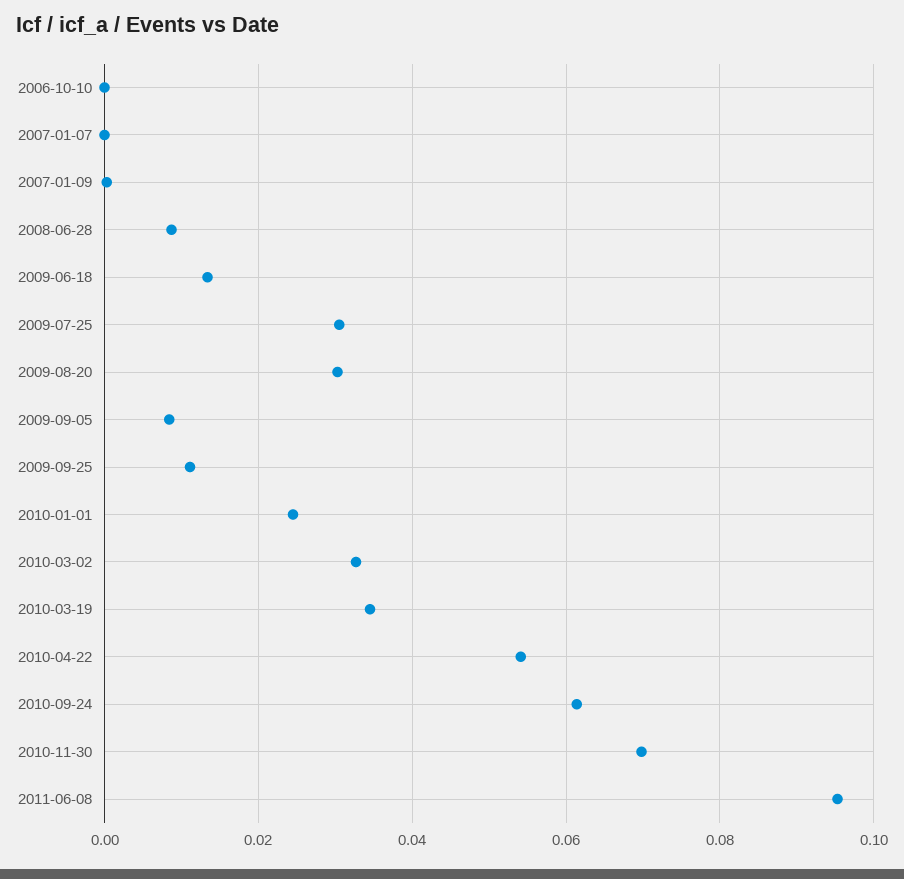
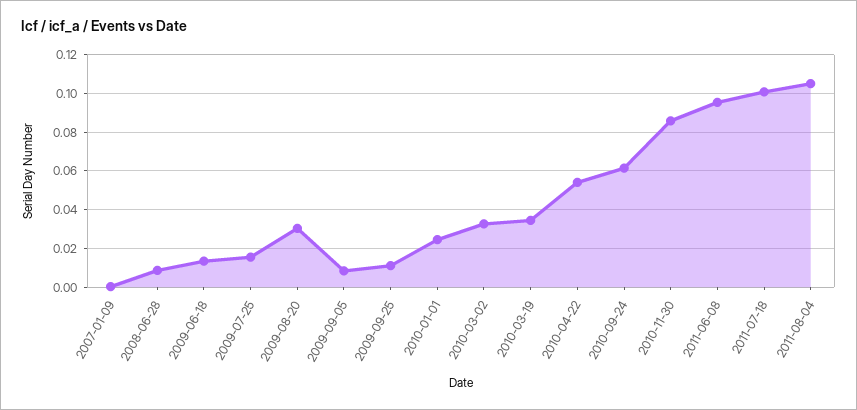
2006-10-10: 0 -> none
2007-01-07: 0 -> none
2009-07-25: 0.03 -> 0.015
2010-11-30: 0.07 -> 0.085
2011-07-18: none -> 0.1
2011-08-04: none -> 0.105

